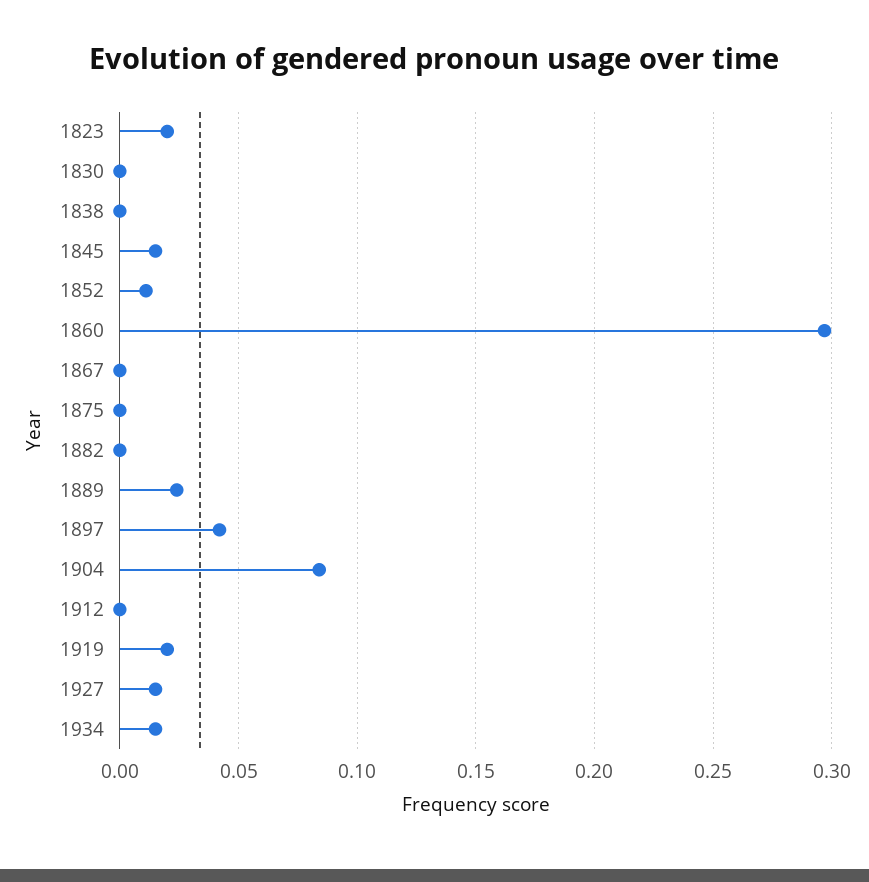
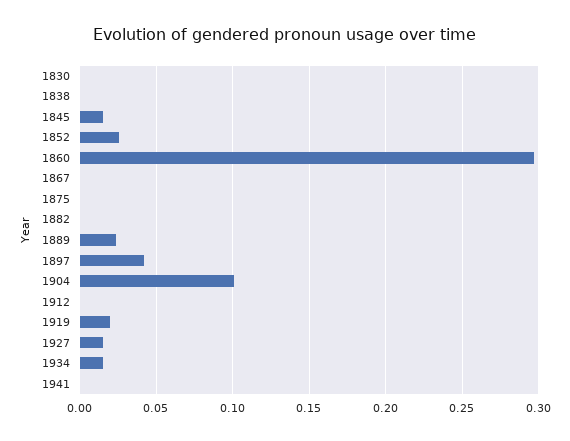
1823: 0.02 -> none
1852: 0.01 -> 0.025
1904: 0.085 -> 0.1
1941: none -> 0

